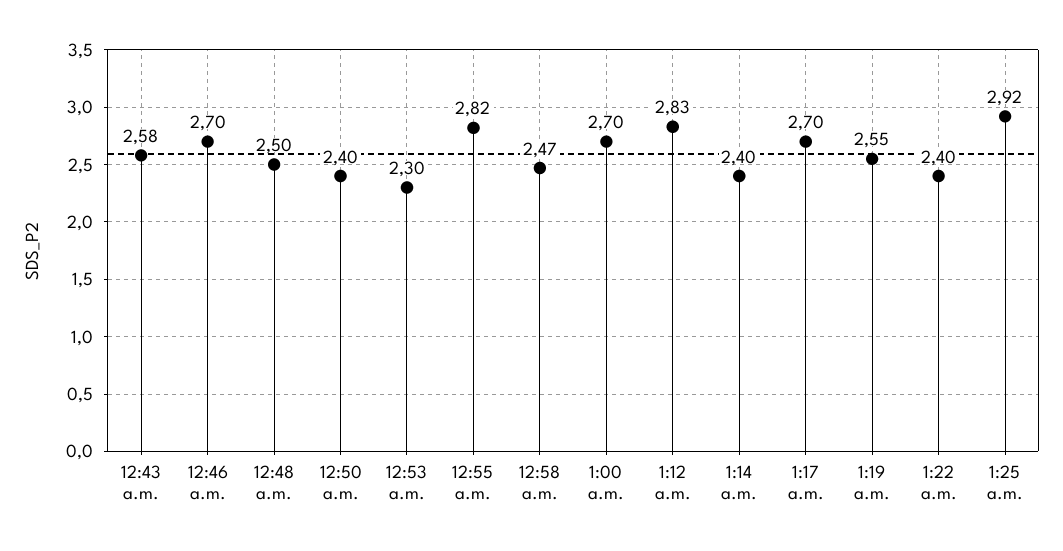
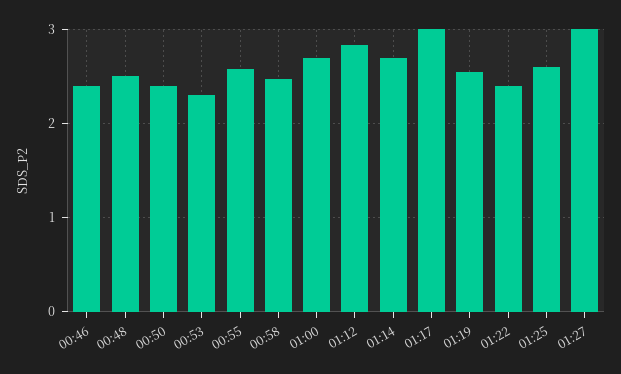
12:43 a.m.: 2.58 -> none
12:46 a.m.: 2.7 -> 2.4
12:55 a.m.: 2.82 -> 2.6
1:14 a.m.: 2.4 -> 2.7
1:17 a.m.: 2.7 -> 3
1:25 a.m.: 2.92 -> 2.6
01:27: none -> 3

